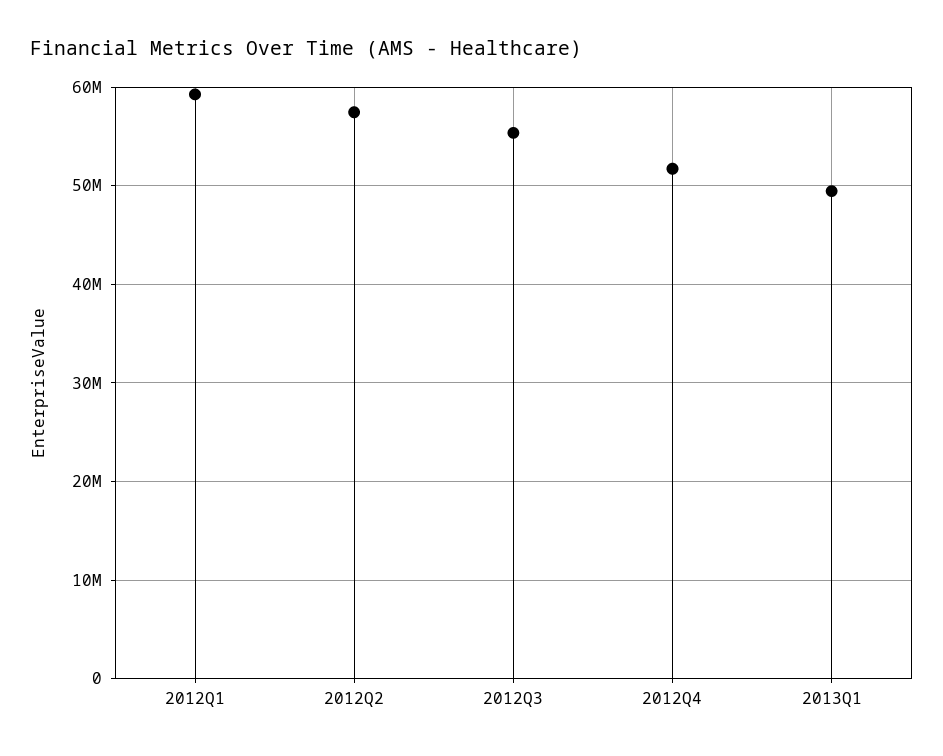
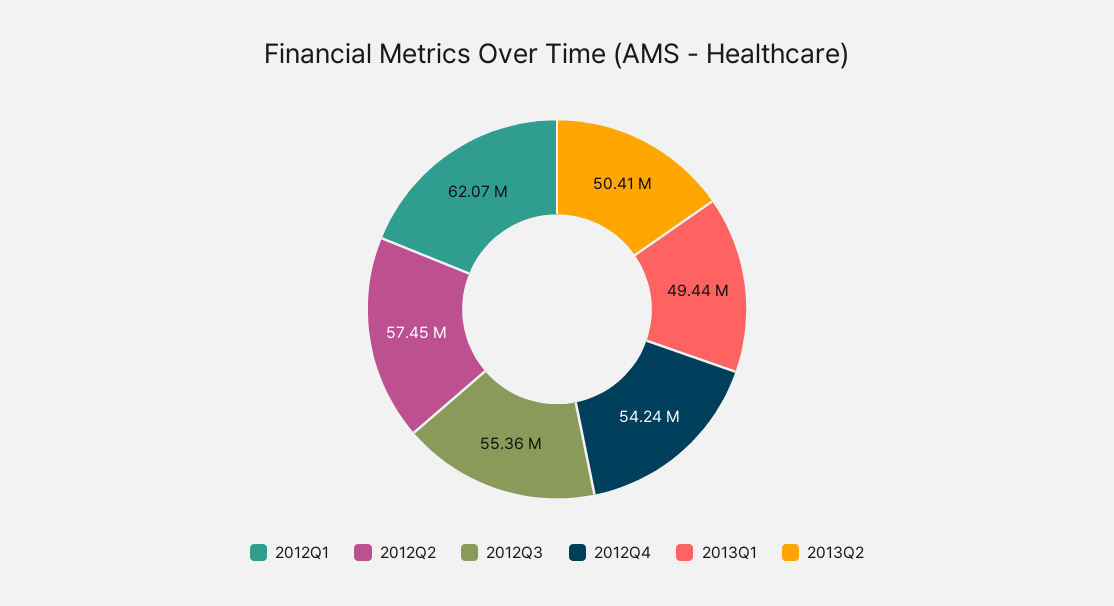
2012Q1: 59000000 -> 62070000
2012Q4: 52000000 -> 54240000
2013Q2: none -> 50410000

